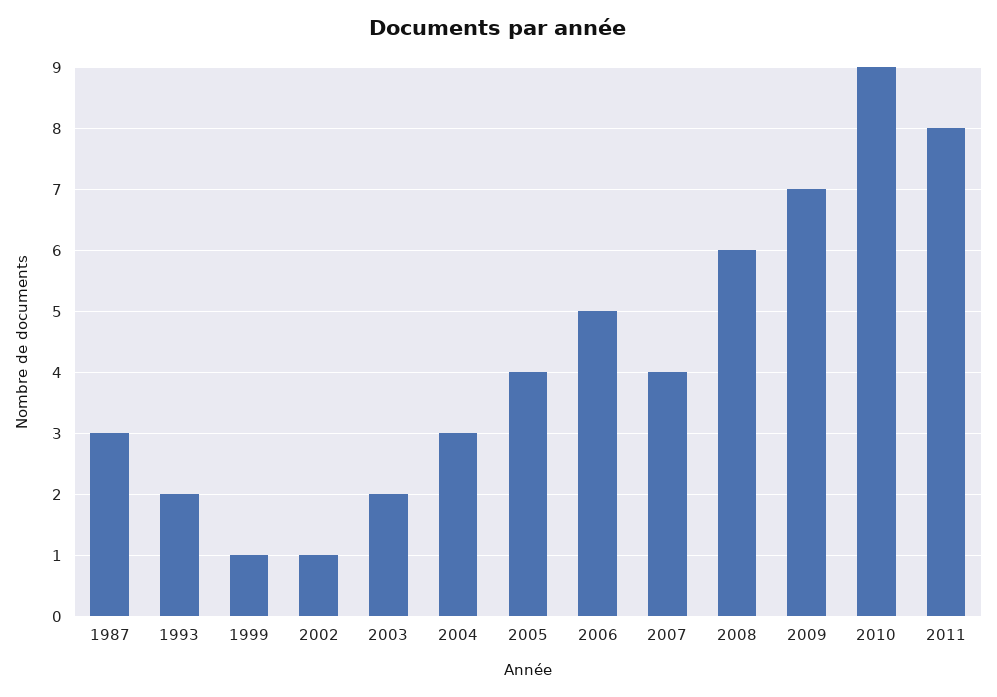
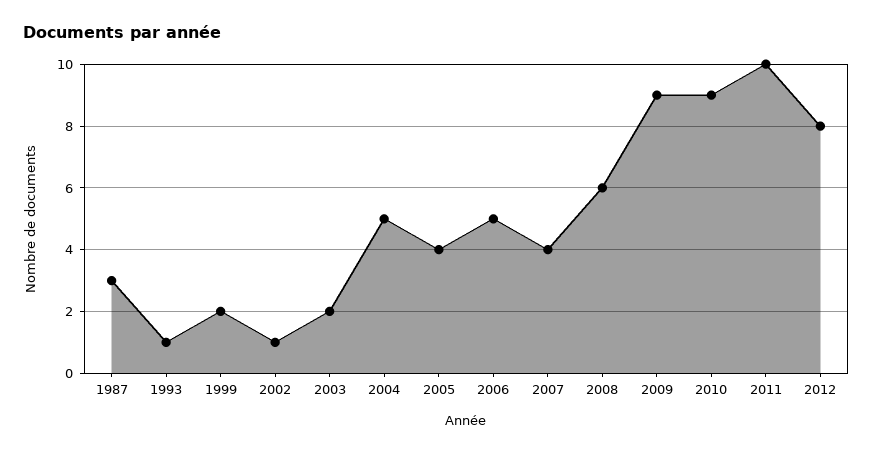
1993: 2 -> 1
1999: 1 -> 2
2004: 3 -> 5
2009: 7 -> 9
2011: 8 -> 10
2012: none -> 8

